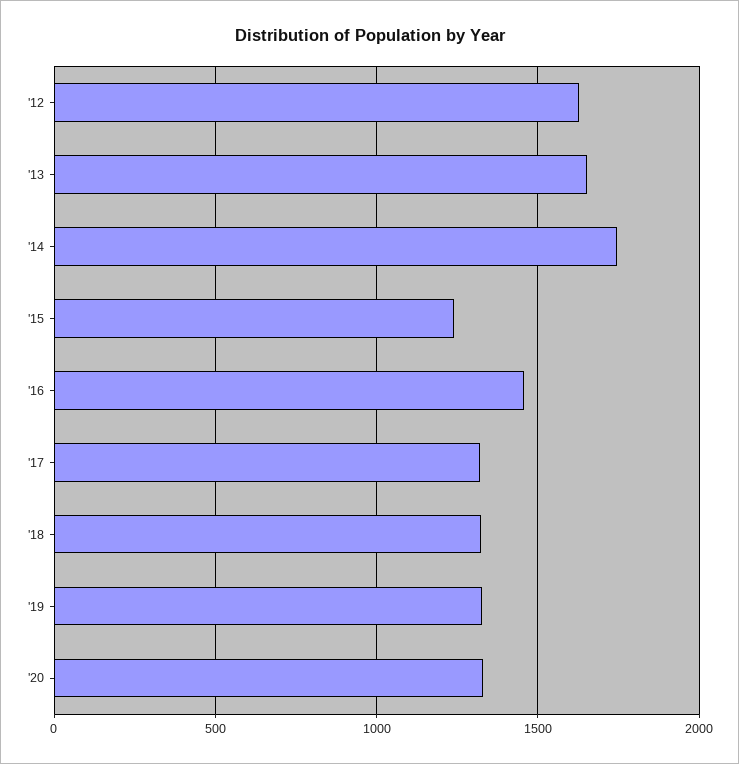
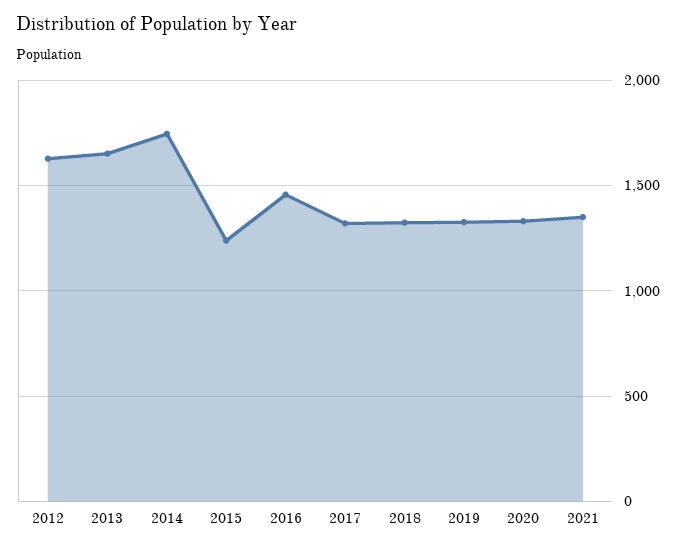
2021: none -> 1350

